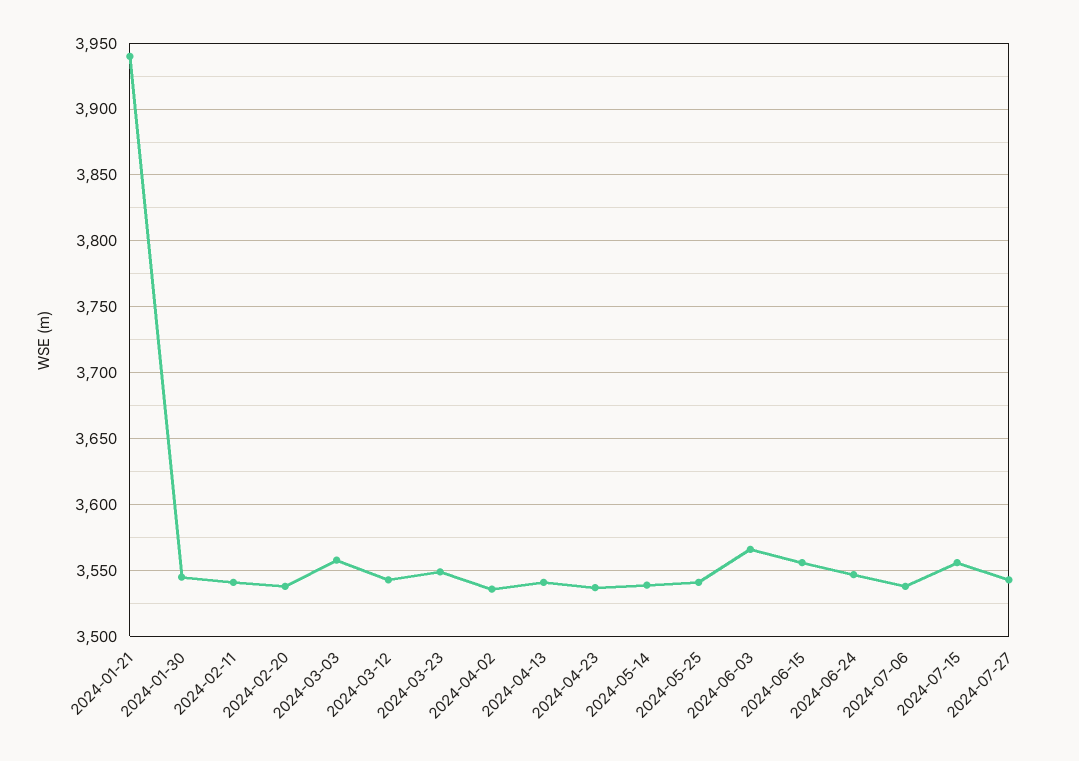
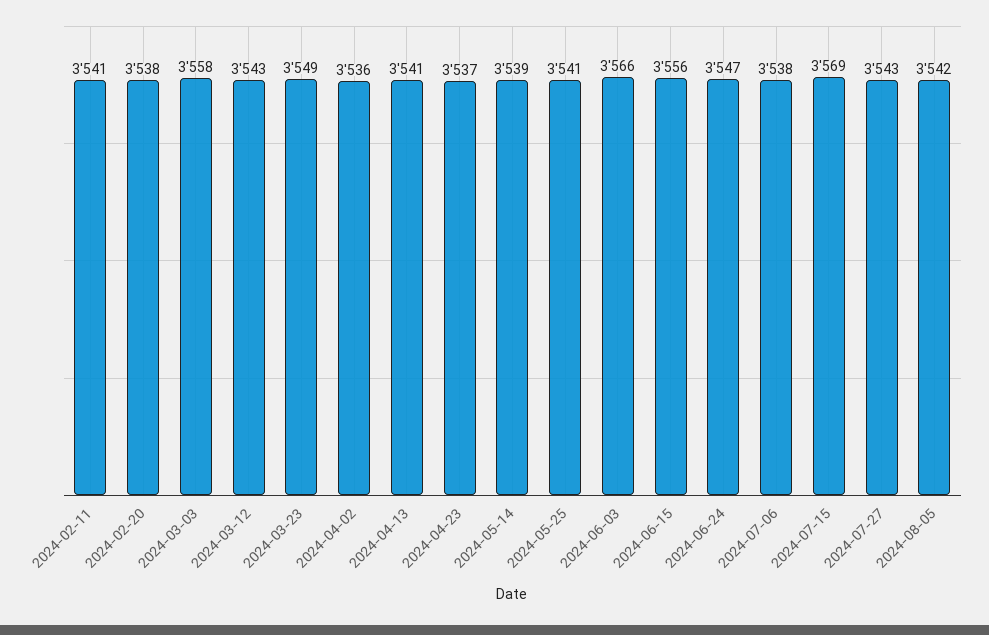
2024-01-21: 3940 -> none
2024-01-30: 3545 -> none
2024-07-15: 3555 -> 3569
2024-08-05: none -> 3542

